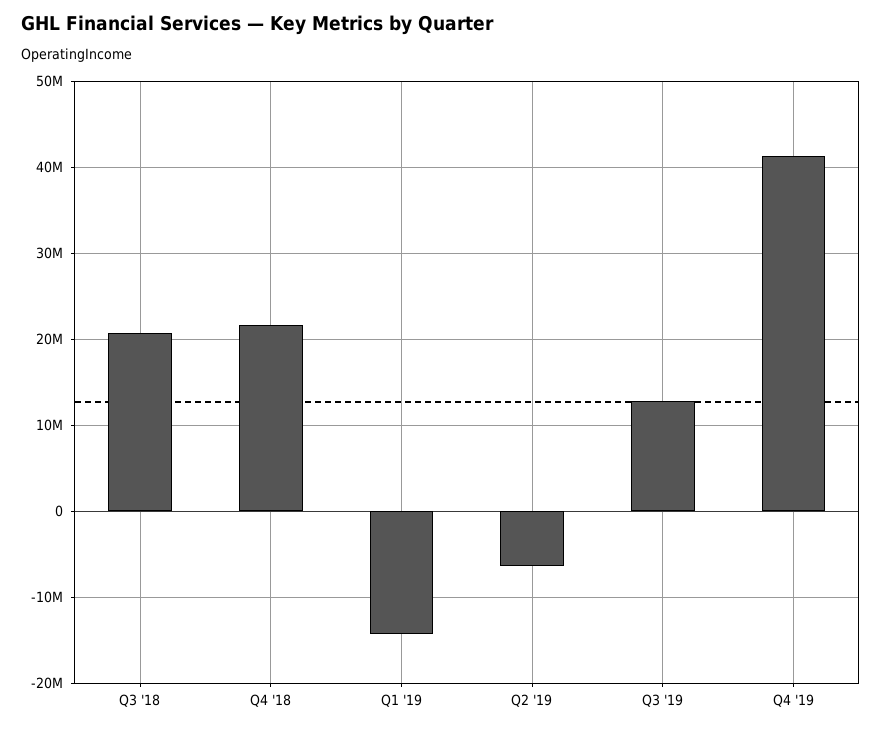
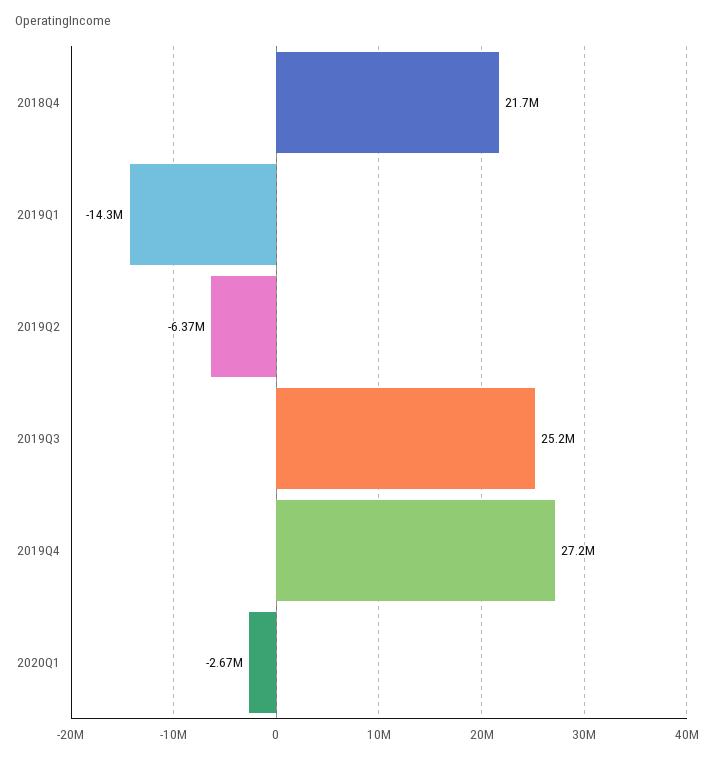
Q3 '18: 21000000 -> none
Q3 '19: 13000000 -> 25200000
Q4 '19: 41000000 -> 27200000
2020Q1: none -> -2670000

